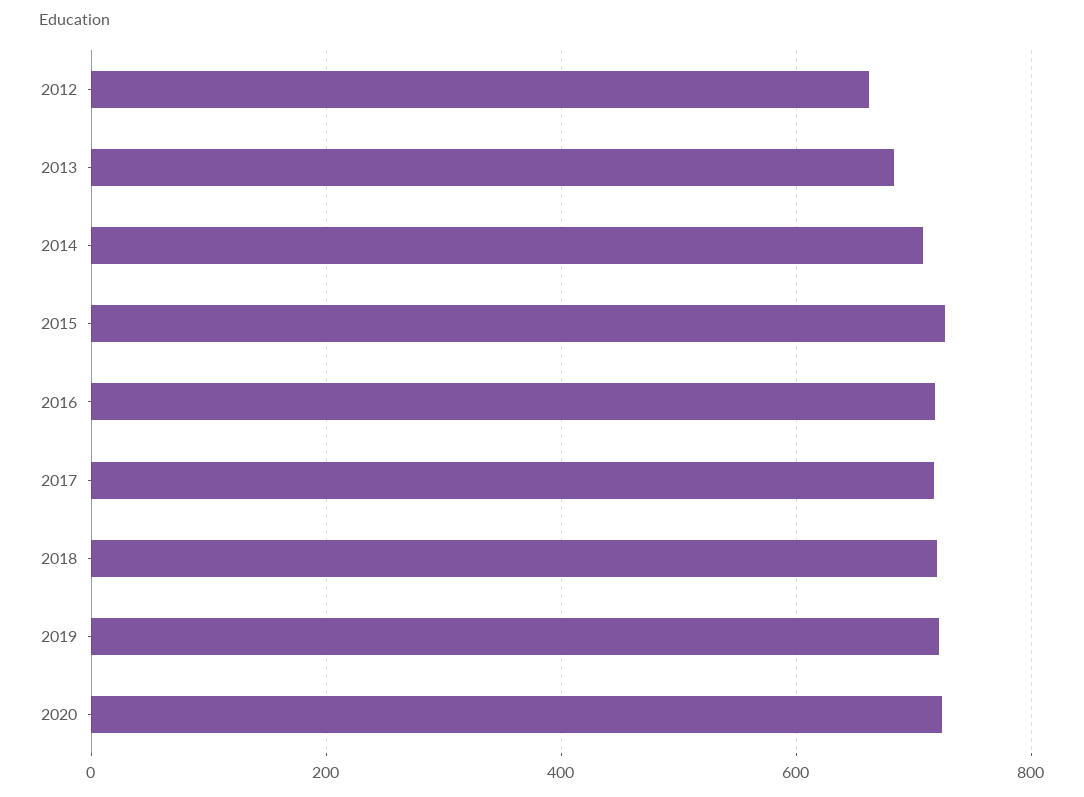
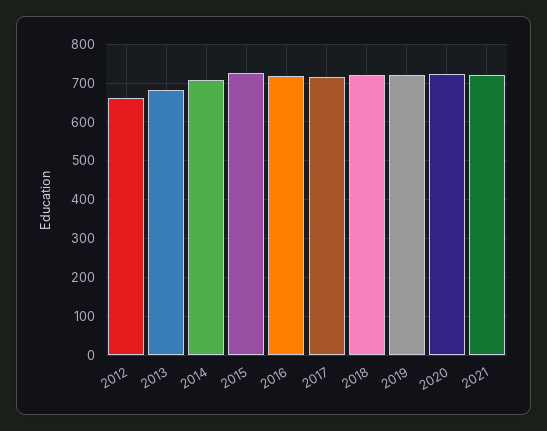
2021: none -> 720

